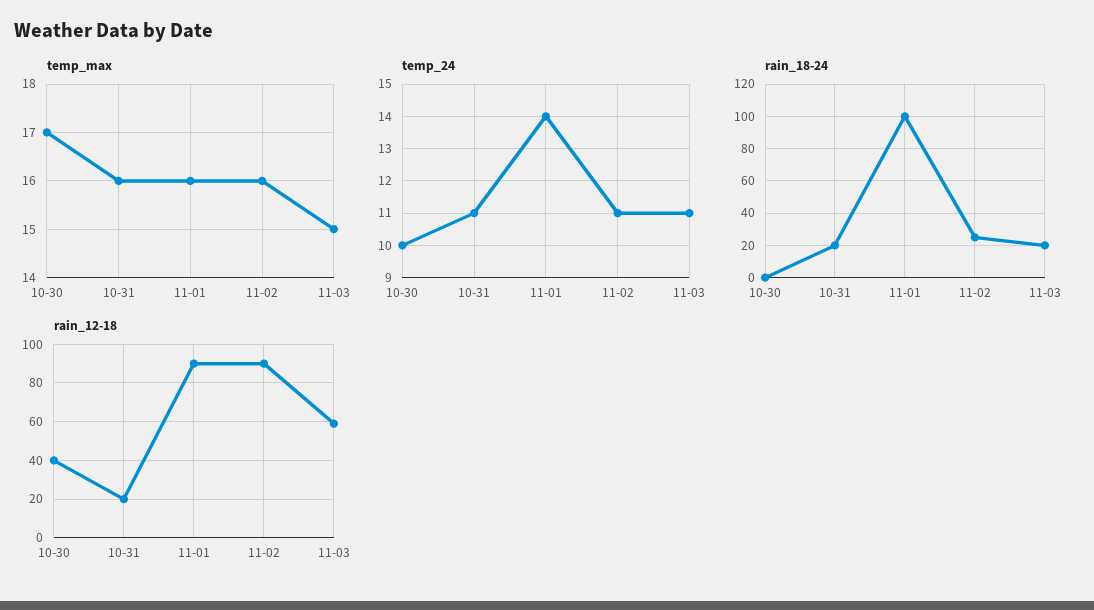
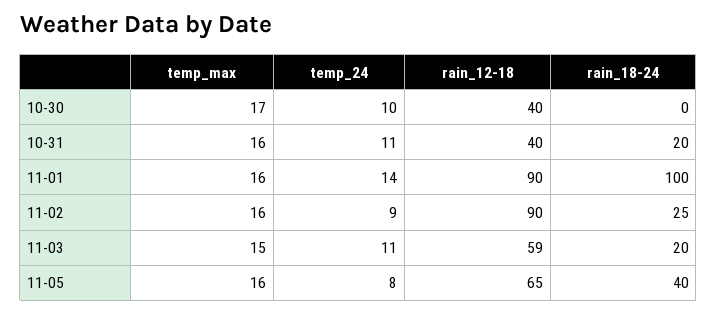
temp_24, 11-02: 11 -> 9
rain_12-18, 10-31: 20 -> 40
temp_max, 11-05: none -> 16
temp_24, 11-05: none -> 8
rain_12-18, 11-05: none -> 65
rain_18-24, 11-05: none -> 40

